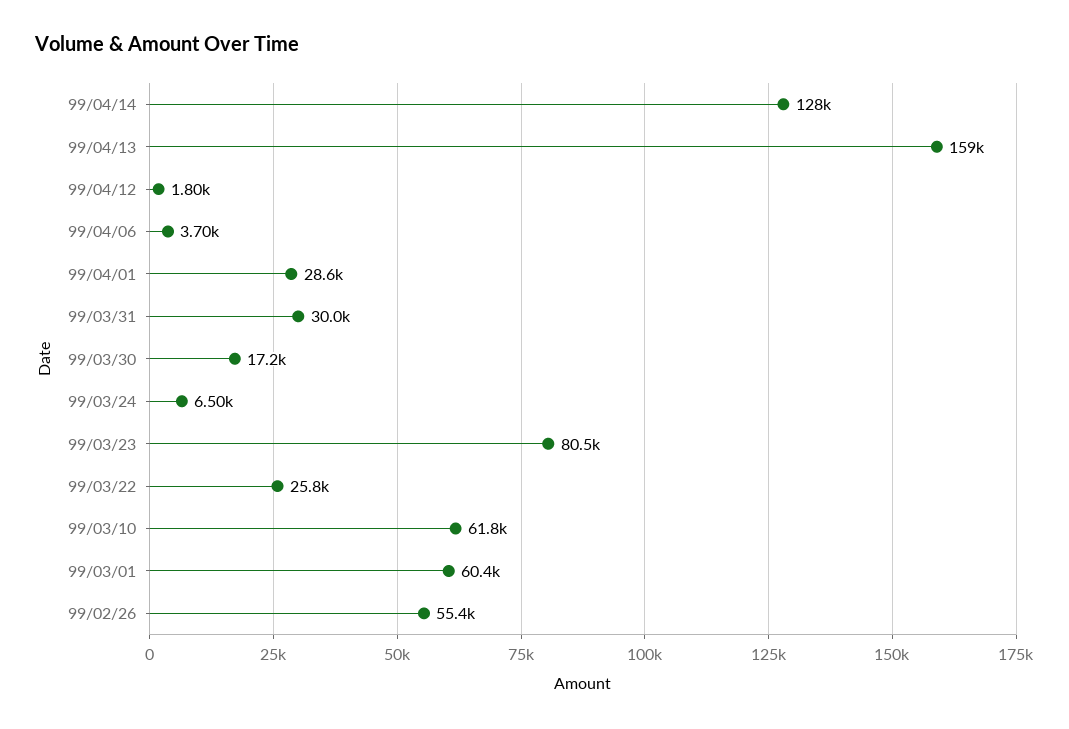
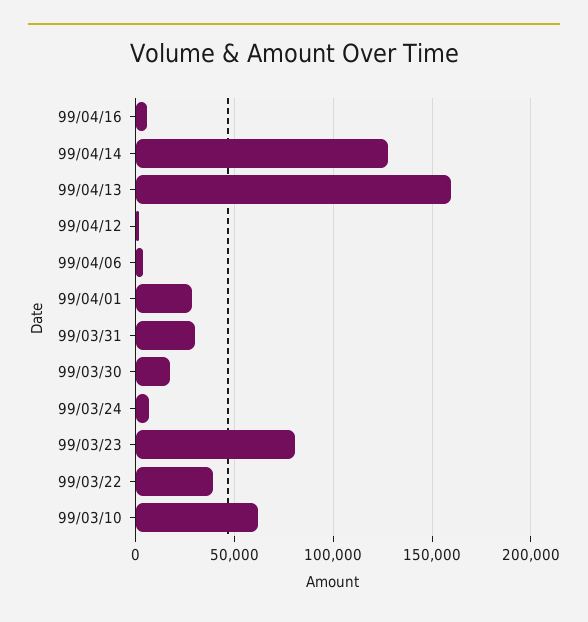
99/03/22: 25800 -> 40000
99/03/01: 60400 -> none
99/02/26: 55400 -> none
99/04/16: none -> 5000

